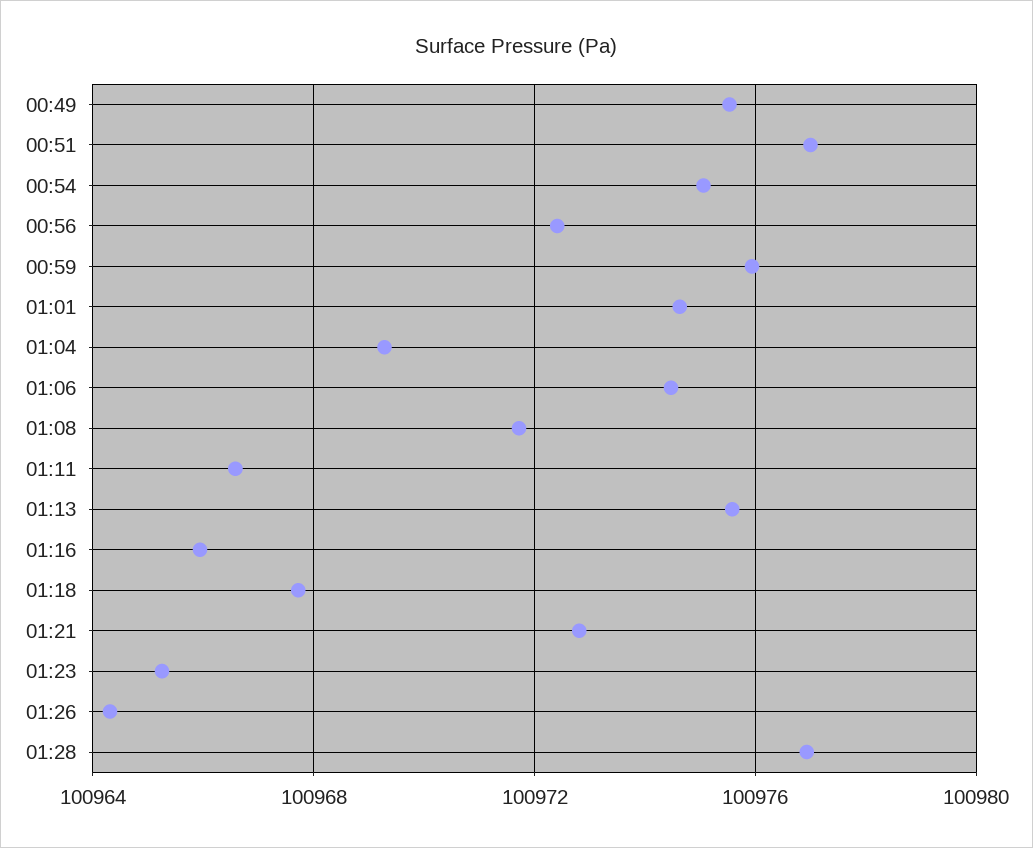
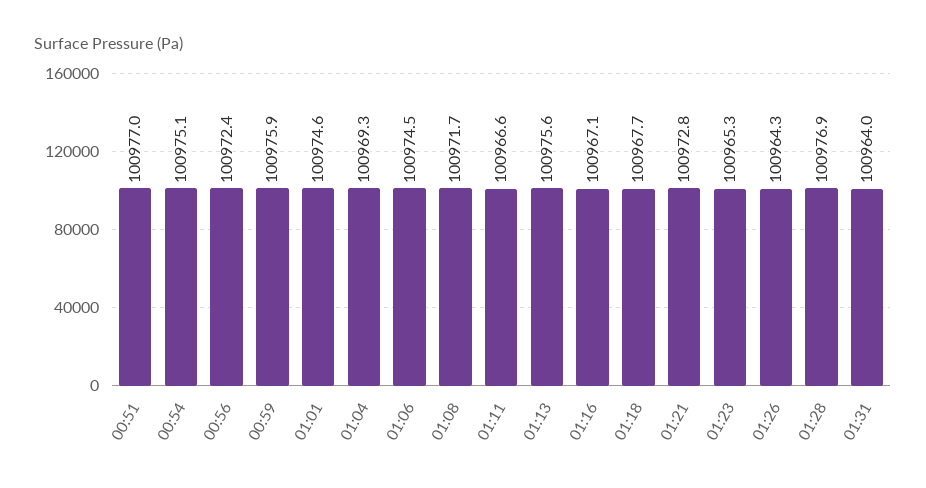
00:49: 100975.5 -> none
01:16: 100966 -> 100967.1
01:31: none -> 100964

